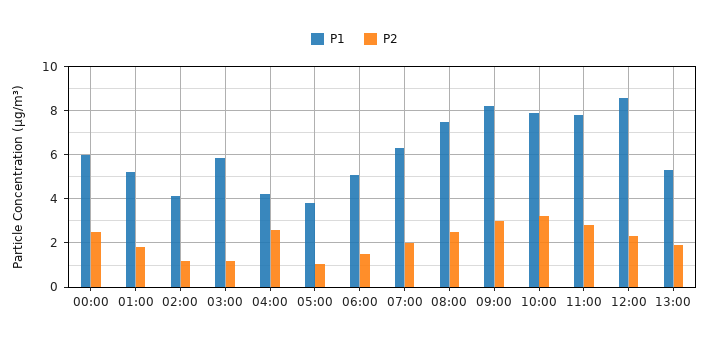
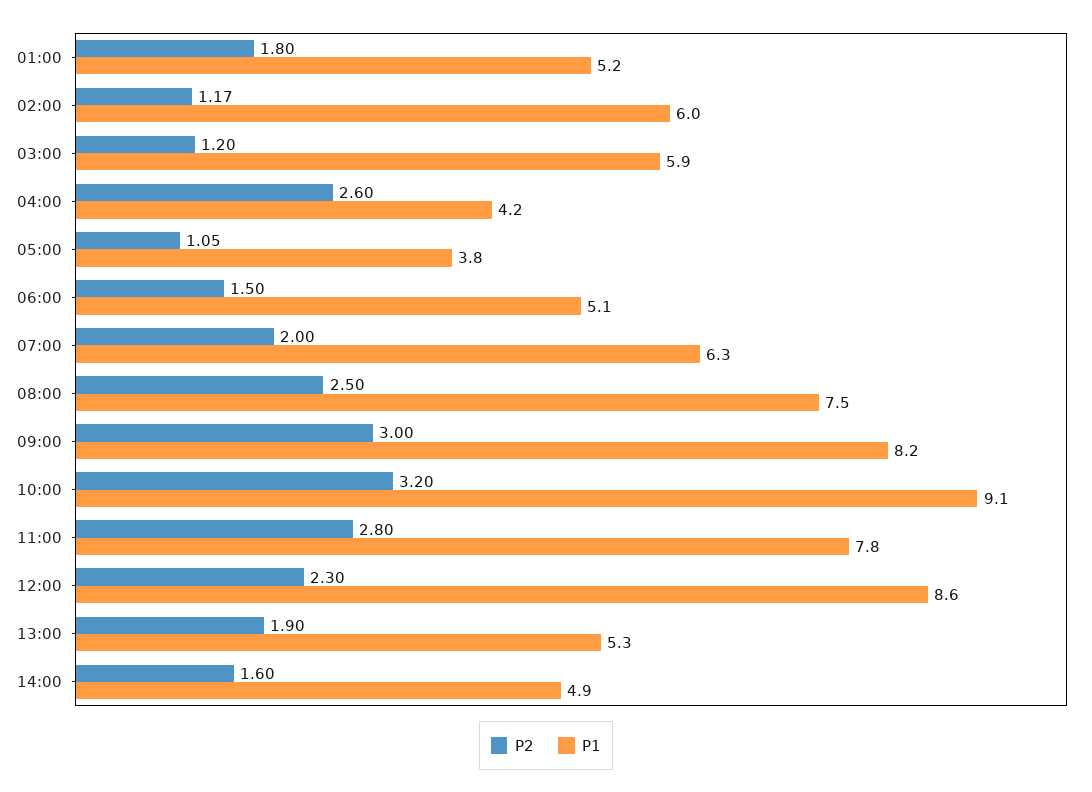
P1, 00:00: 6 -> none
P2, 00:00: 2.5 -> none
P1, 02:00: 4 -> 6
P1, 10:00: 8 -> 9.1
P2, 14:00: none -> 1.6
P1, 14:00: none -> 4.9

